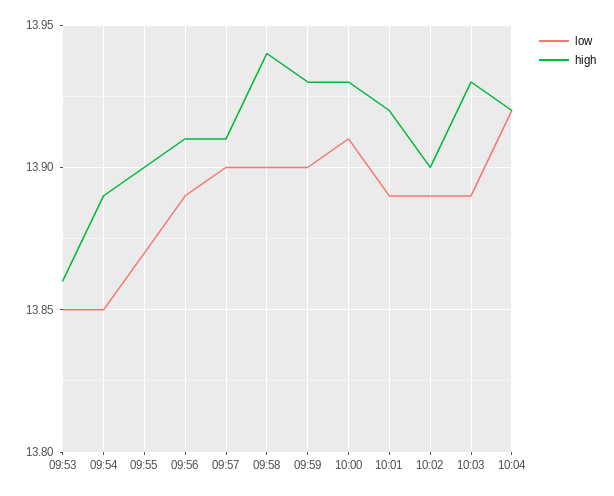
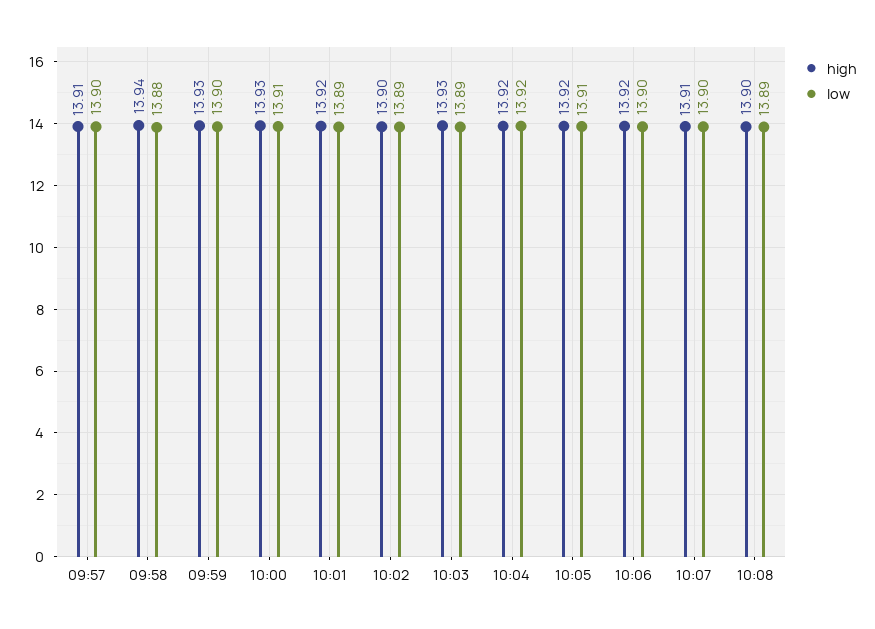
low, 09:53: 13.85 -> none
high, 09:53: 13.86 -> none
low, 09:54: 13.85 -> none
high, 09:54: 13.89 -> none
low, 09:55: 13.87 -> none
high, 09:55: 13.9 -> none
low, 09:56: 13.89 -> none
high, 09:56: 13.91 -> none
low, 09:58: 13.9 -> 13.88
high, 10:05: none -> 13.92
low, 10:05: none -> 13.91
high, 10:06: none -> 13.92
low, 10:06: none -> 13.9
high, 10:07: none -> 13.91
low, 10:07: none -> 13.9
high, 10:08: none -> 13.9
low, 10:08: none -> 13.89

